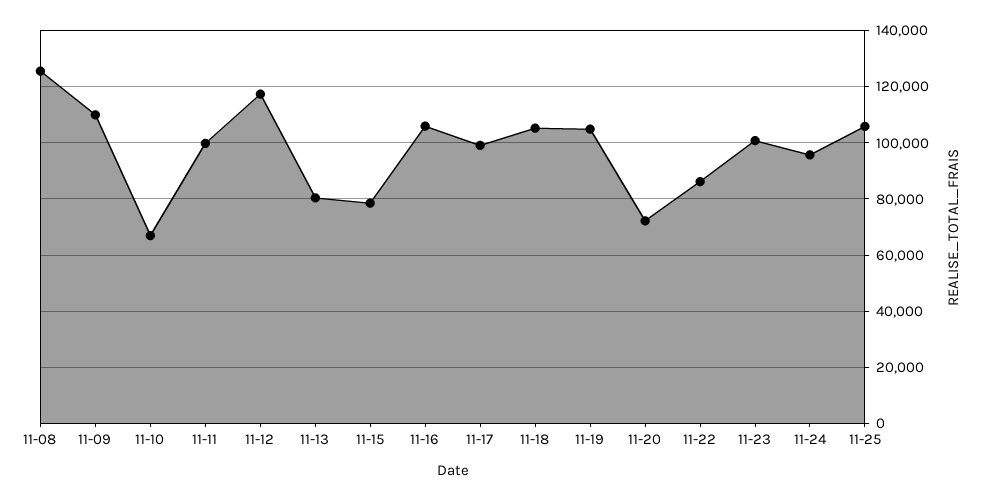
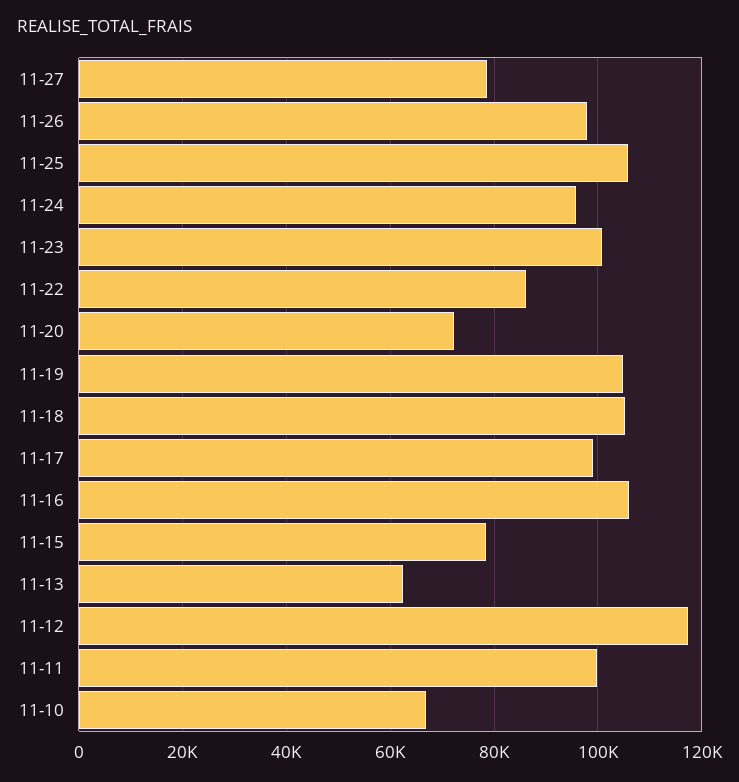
11-08: 125000 -> none
11-09: 110000 -> none
11-13: 80000 -> 62000
11-27: none -> 78000
11-26: none -> 98000

